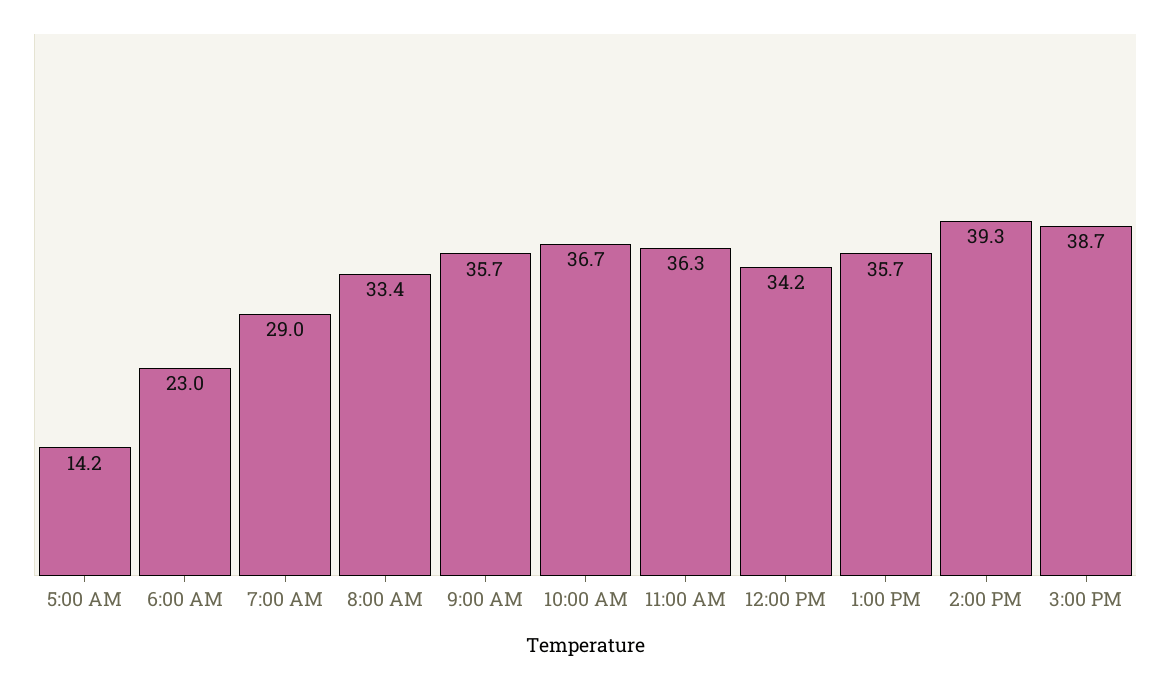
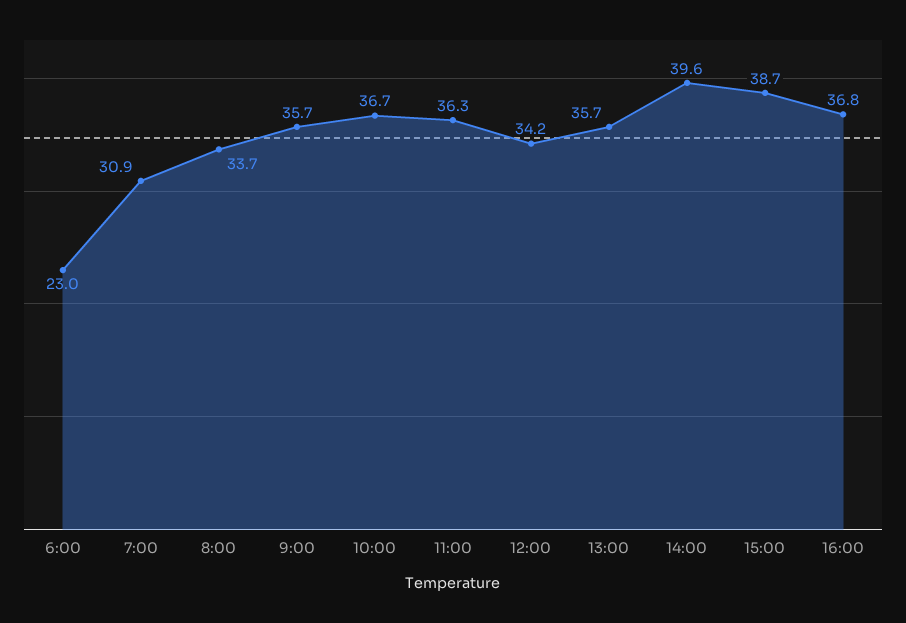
5:00 AM: 14.2 -> none
7:00 AM: 29 -> 30.9
8:00 AM: 33.4 -> 33.7
2:00 PM: 39.3 -> 39.6
16:00: none -> 36.8

